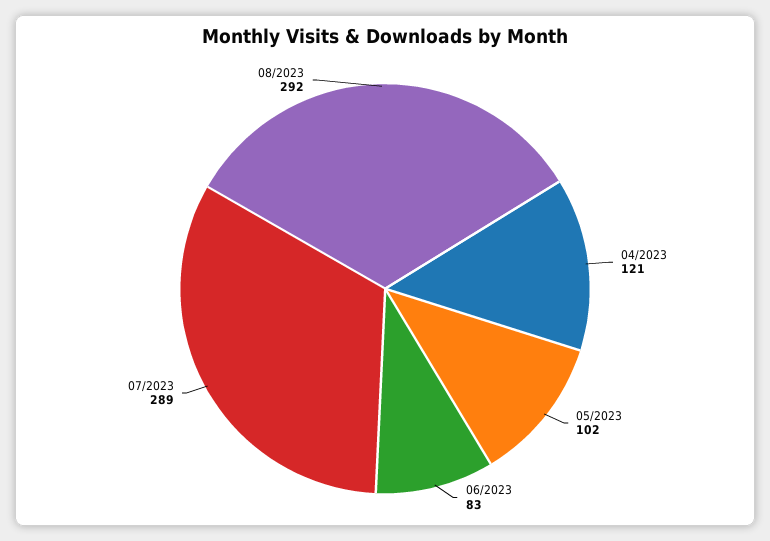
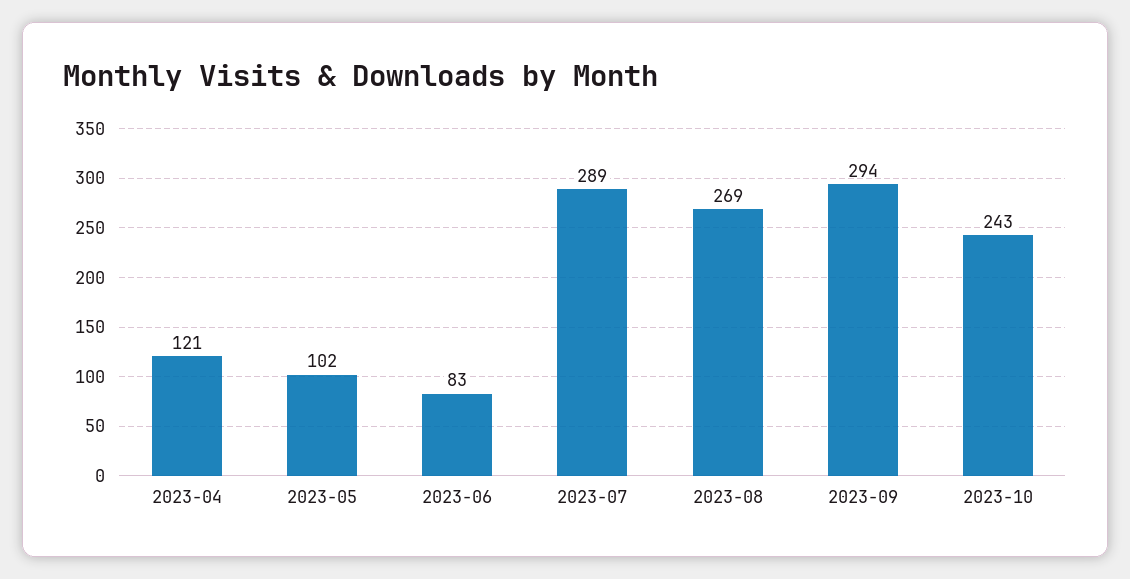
08/2023: 292 -> 269
2023-09: none -> 294
2023-10: none -> 243

